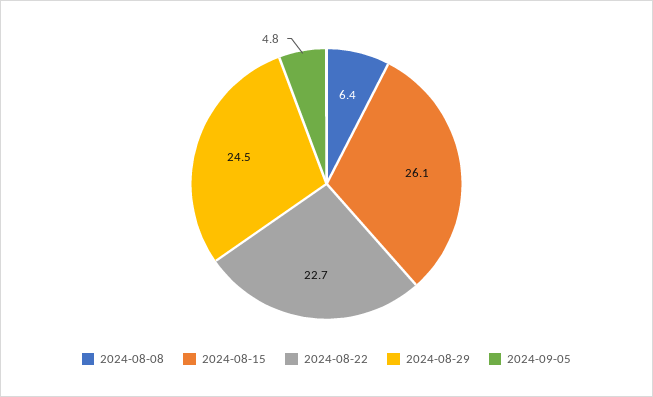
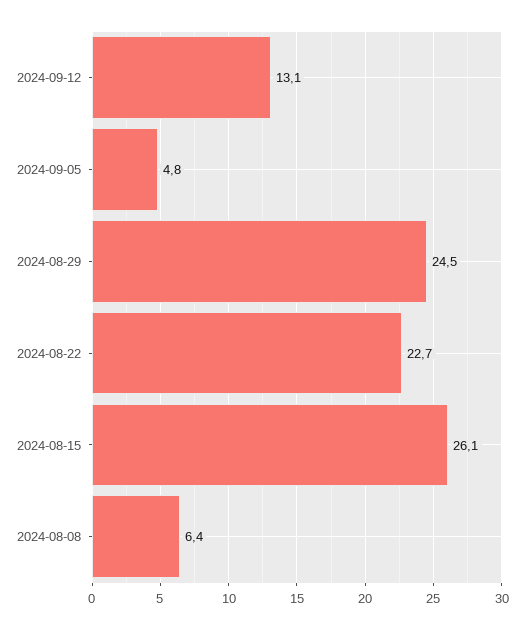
2024-09-12: none -> 13.1

